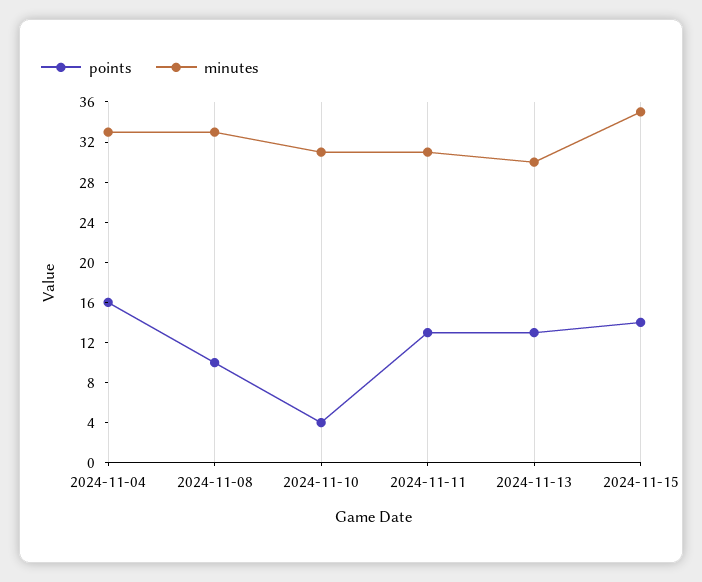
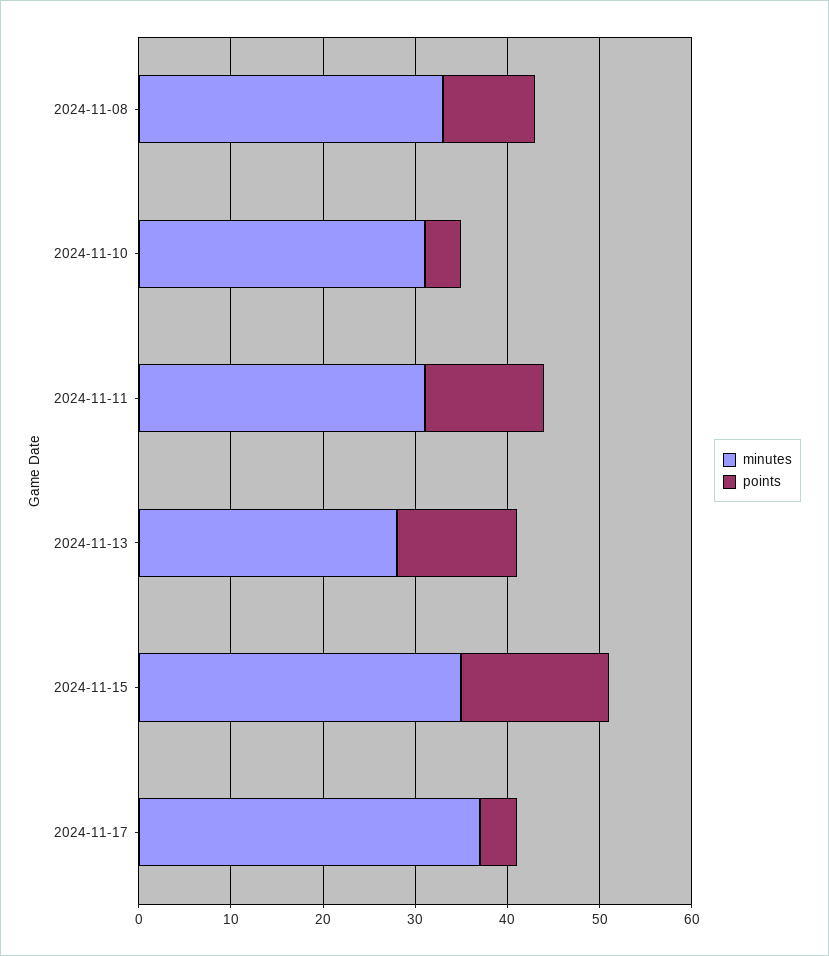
points, 2024-11-04: 16 -> none
minutes, 2024-11-04: 33 -> none
minutes, 2024-11-13: 30 -> 28
points, 2024-11-15: 14 -> 16
minutes, 2024-11-17: none -> 37
points, 2024-11-17: none -> 4

